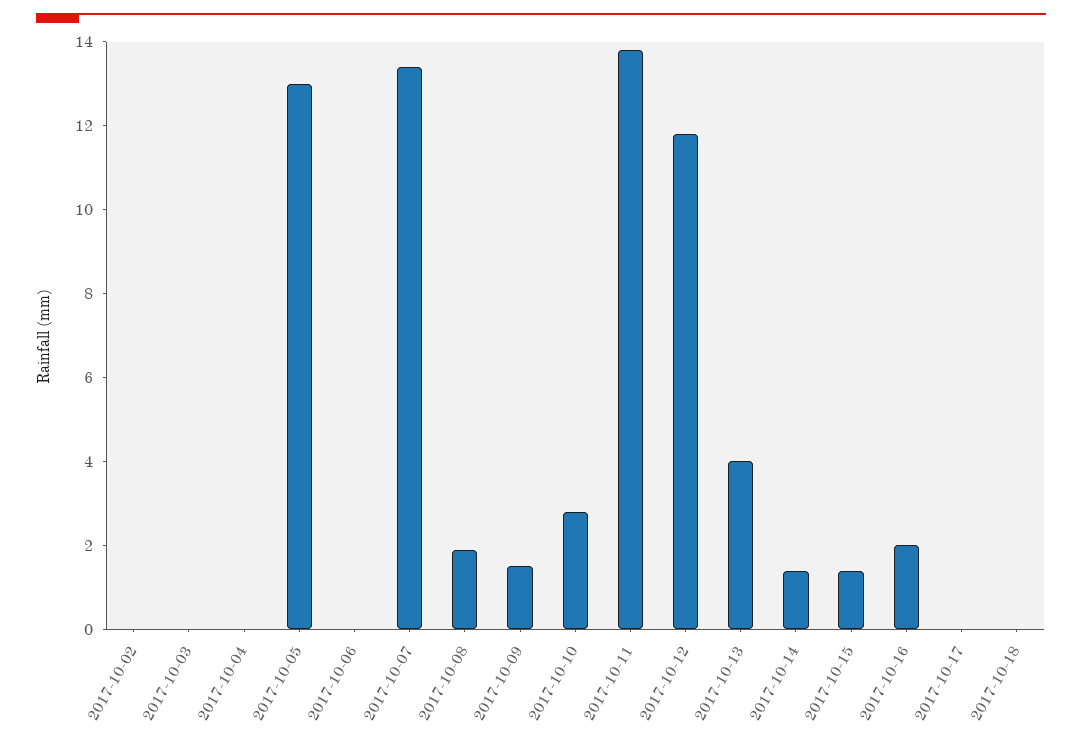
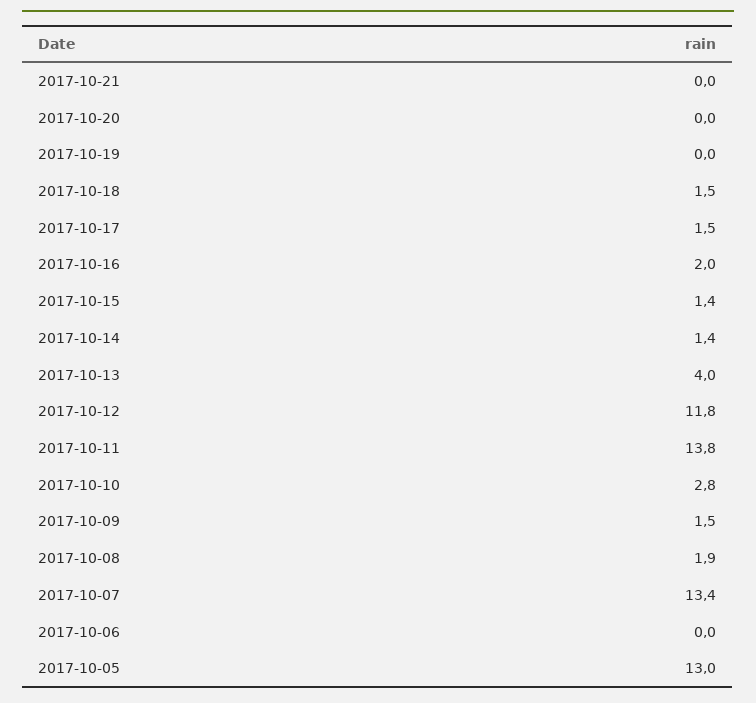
2017-10-02: 0 -> none
2017-10-03: 0 -> none
2017-10-04: 0 -> none
2017-10-17: 0 -> 1.5
2017-10-18: 0 -> 1.5
2017-10-21: none -> 0
2017-10-20: none -> 0
2017-10-19: none -> 0

